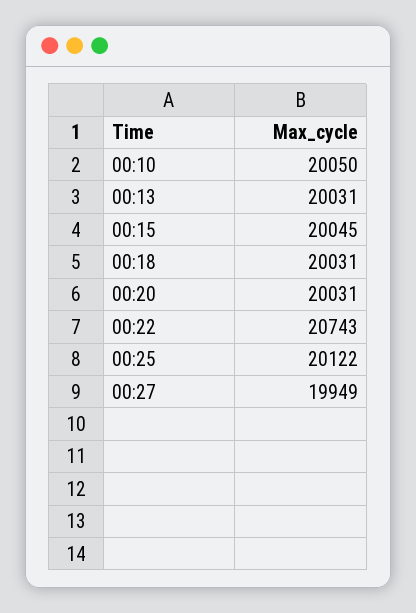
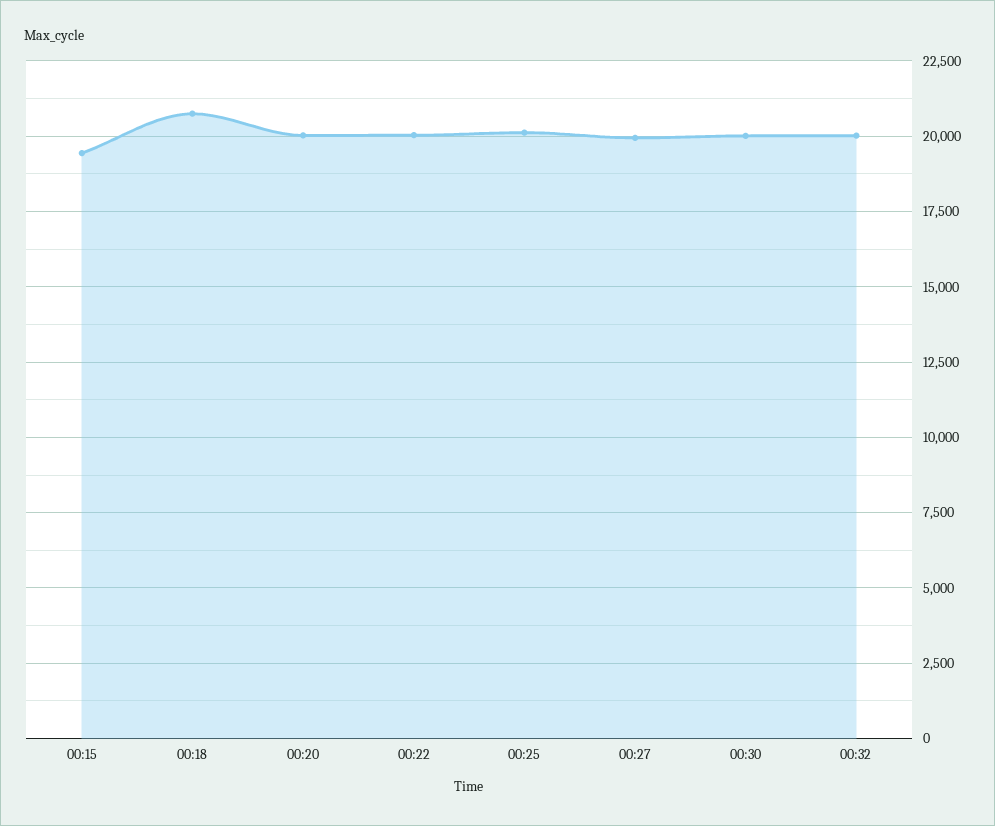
00:10: 20050 -> none
00:13: 20031 -> none
00:15: 20045 -> 19500
00:18: 20031 -> 20750
00:22: 20743 -> 20000
00:30: none -> 20000
00:32: none -> 20000

